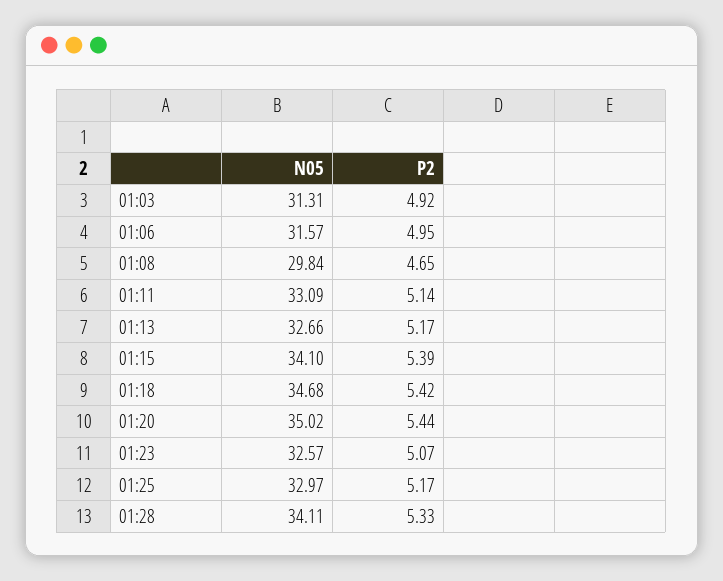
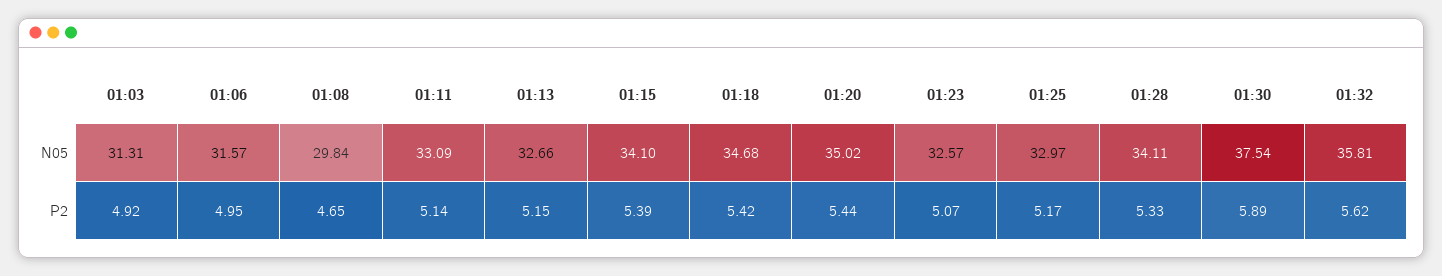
P2, 01:13: 5.17 -> 5.15
N05, 01:30: none -> 37.54
N05, 01:32: none -> 35.81
P2, 01:30: none -> 5.89
P2, 01:32: none -> 5.62

